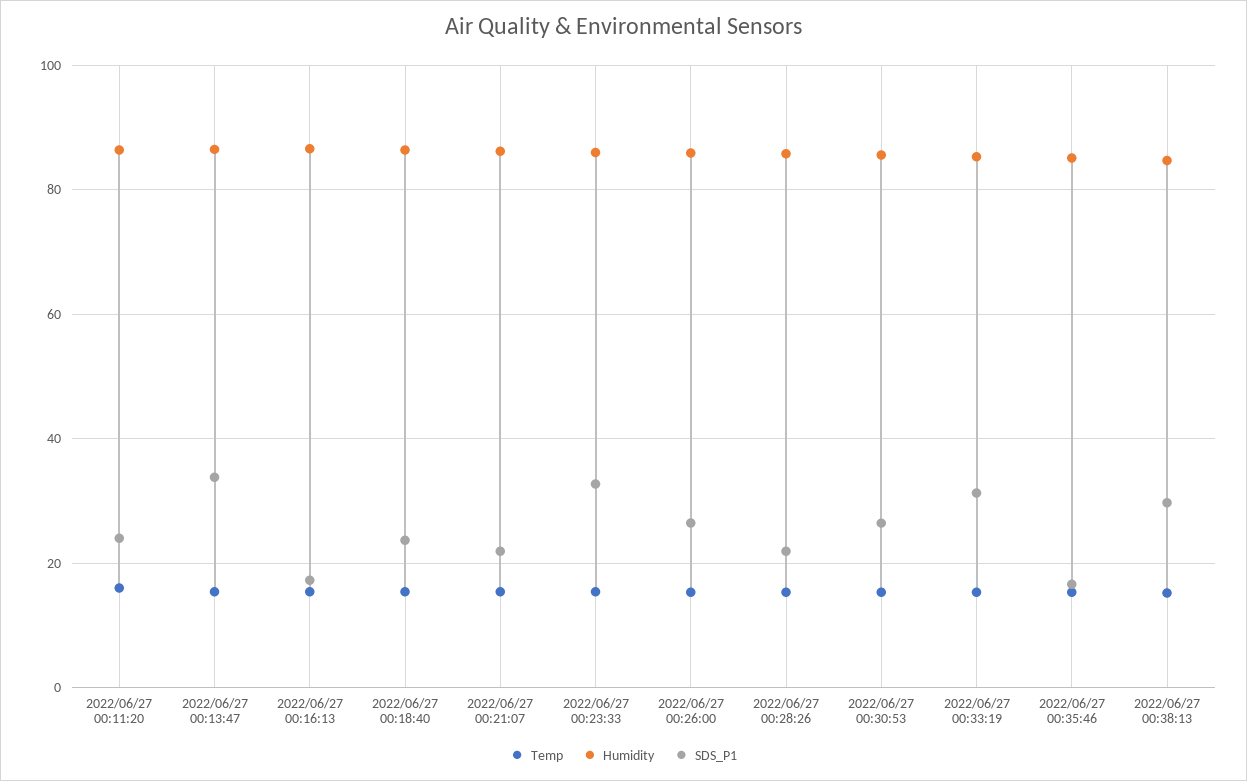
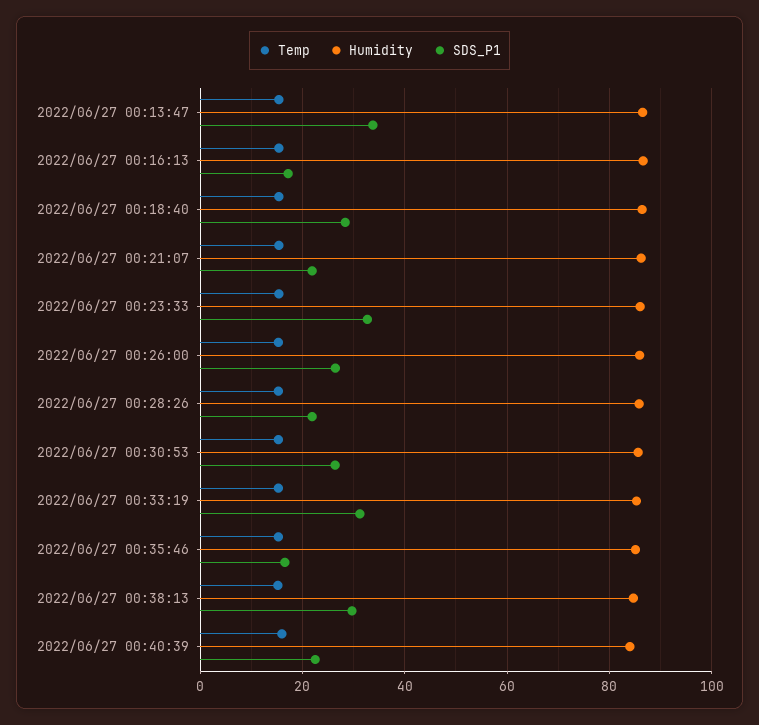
Temp, 2022/06/27 00:11:20: 16 -> none
Humidity, 2022/06/27 00:11:20: 86 -> none
SDS_P1, 2022/06/27 00:11:20: 24 -> none
SDS_P1, 2022/06/27 00:18:40: 24 -> 28
Temp, 2022/06/27 00:40:39: none -> 16
Humidity, 2022/06/27 00:40:39: none -> 84
SDS_P1, 2022/06/27 00:40:39: none -> 22

